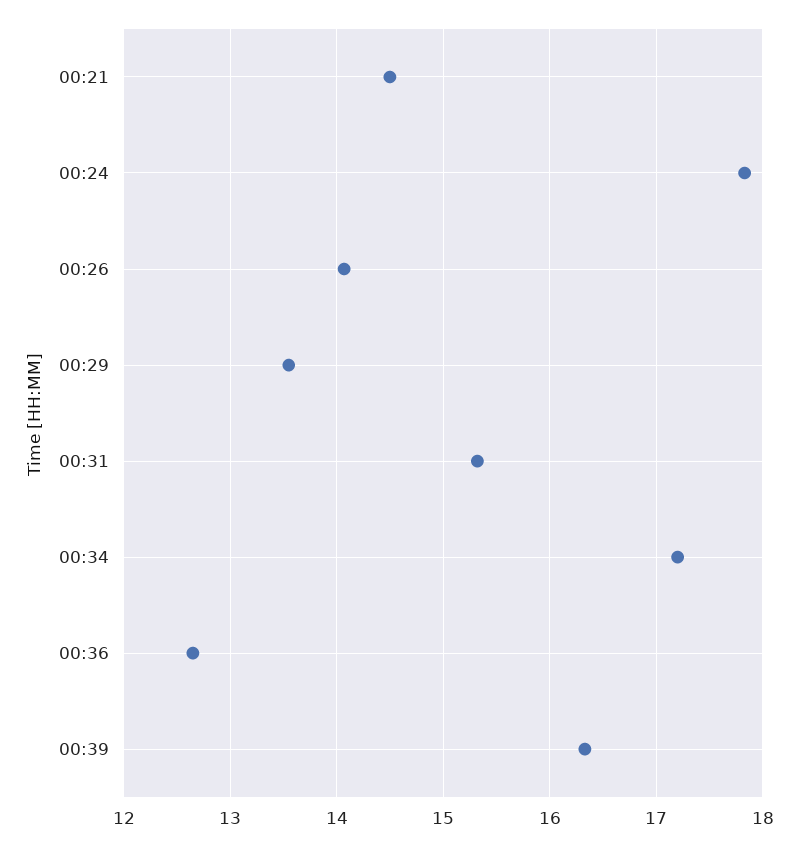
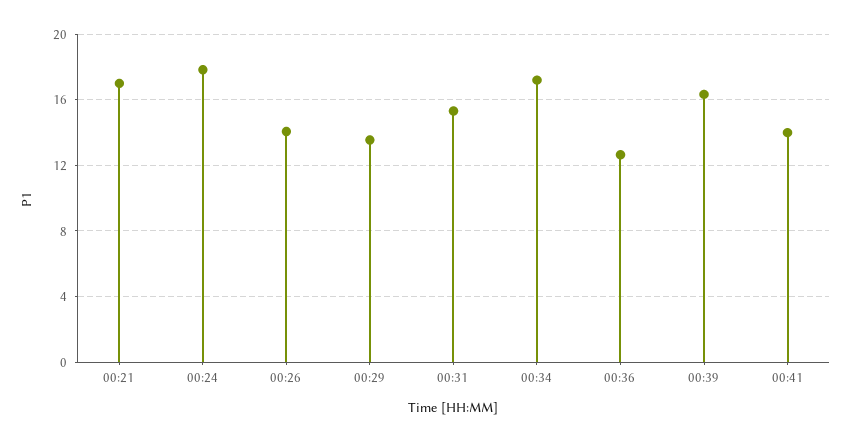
00:21: 14.5 -> 17
00:41: none -> 14

